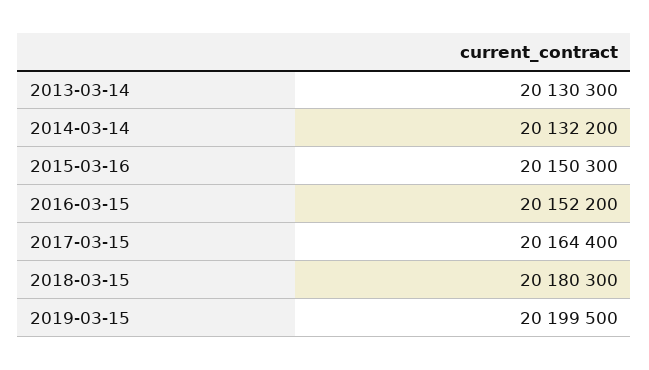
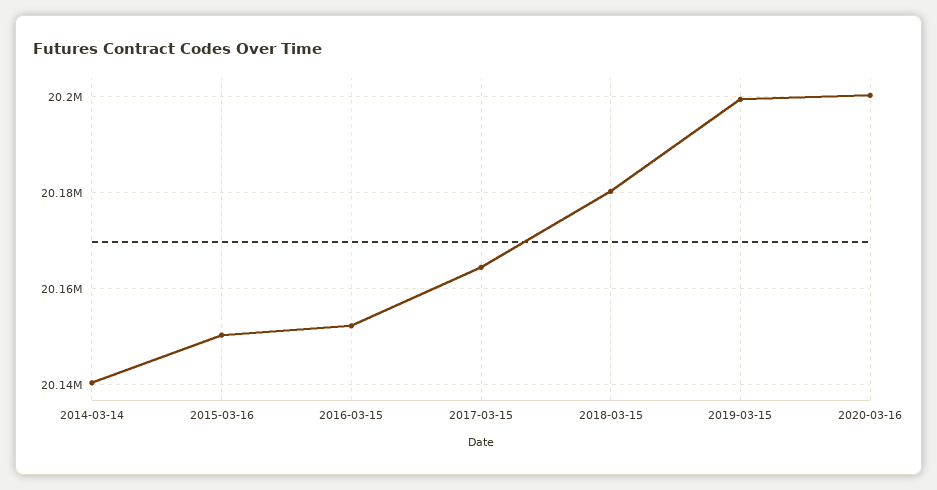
2013-03-14: 20130300 -> none
2014-03-14: 20132200 -> 20140000
2020-03-16: none -> 20200000

